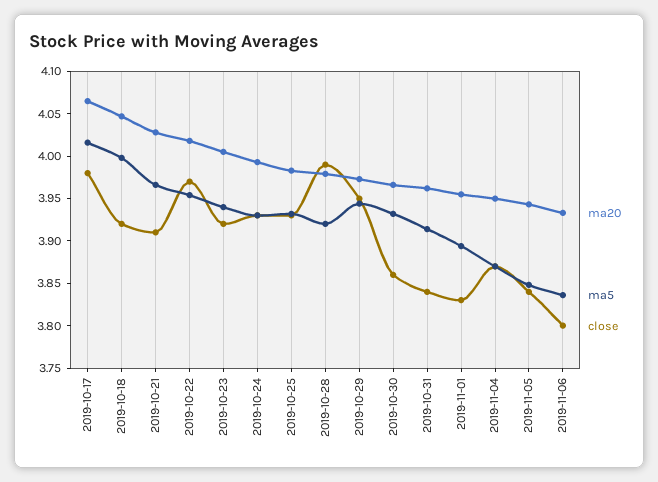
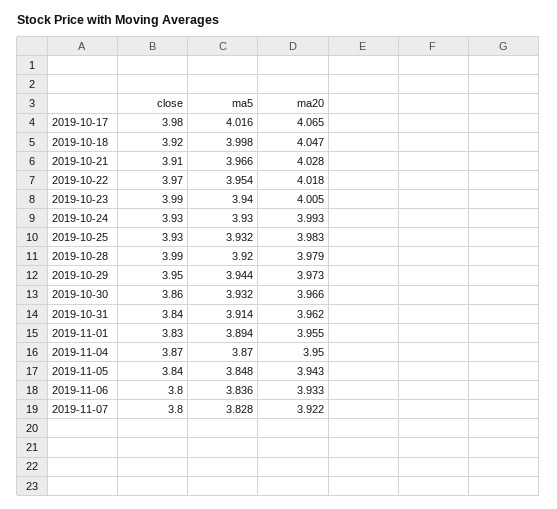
close, 2019-10-23: 3.92 -> 3.99
close, 2019-11-07: none -> 3.8
ma5, 2019-11-07: none -> 3.828
ma20, 2019-11-07: none -> 3.922

